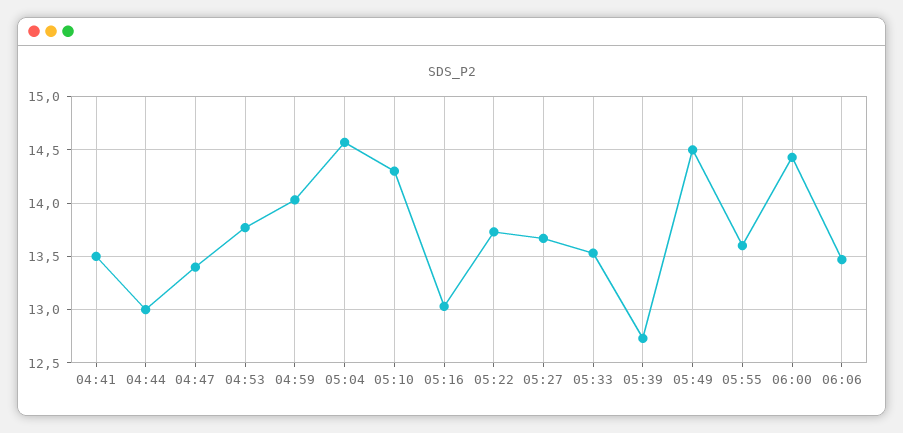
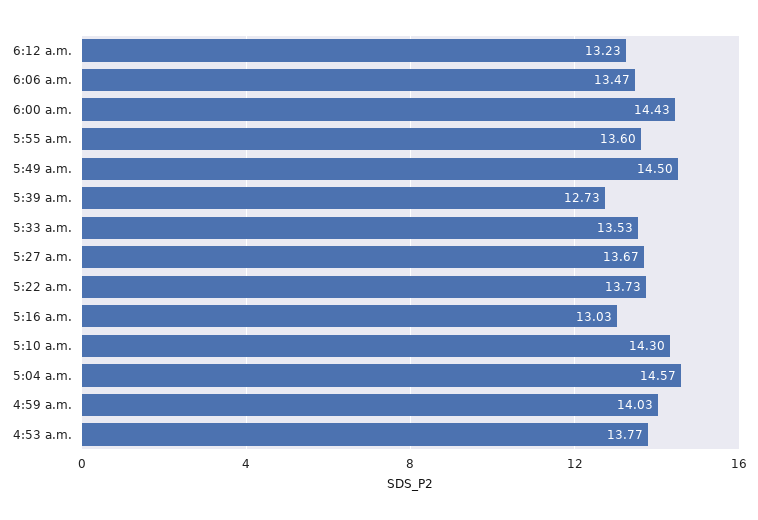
04:41: 13.5 -> none
04:44: 13 -> none
04:47: 13.4 -> none
6:12 a.m.: none -> 13.23

